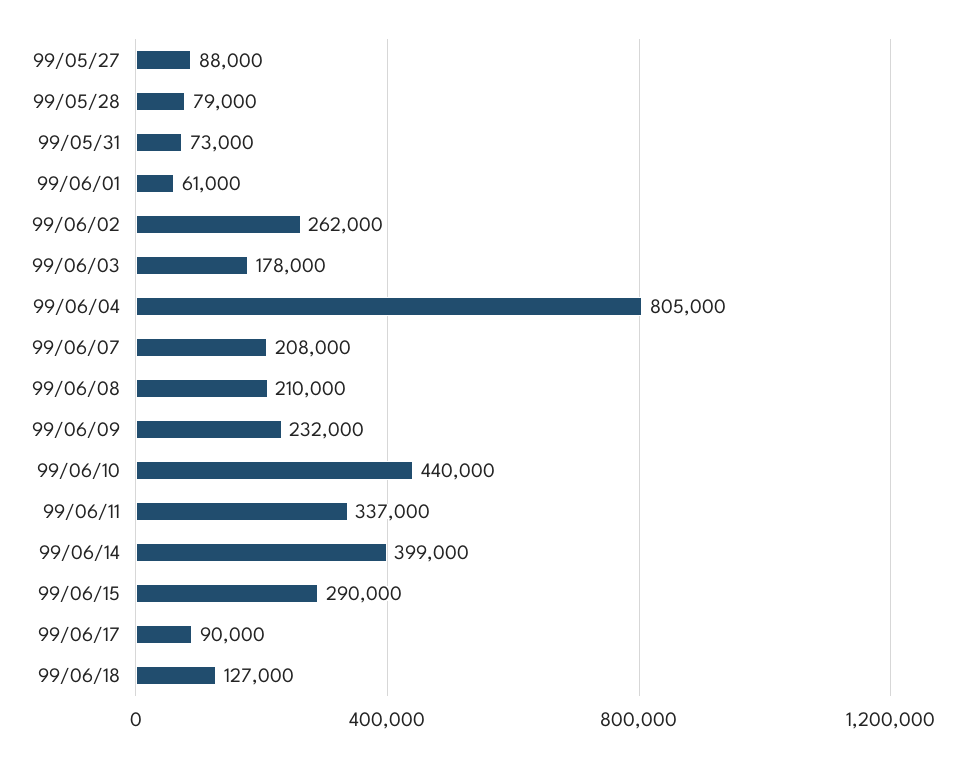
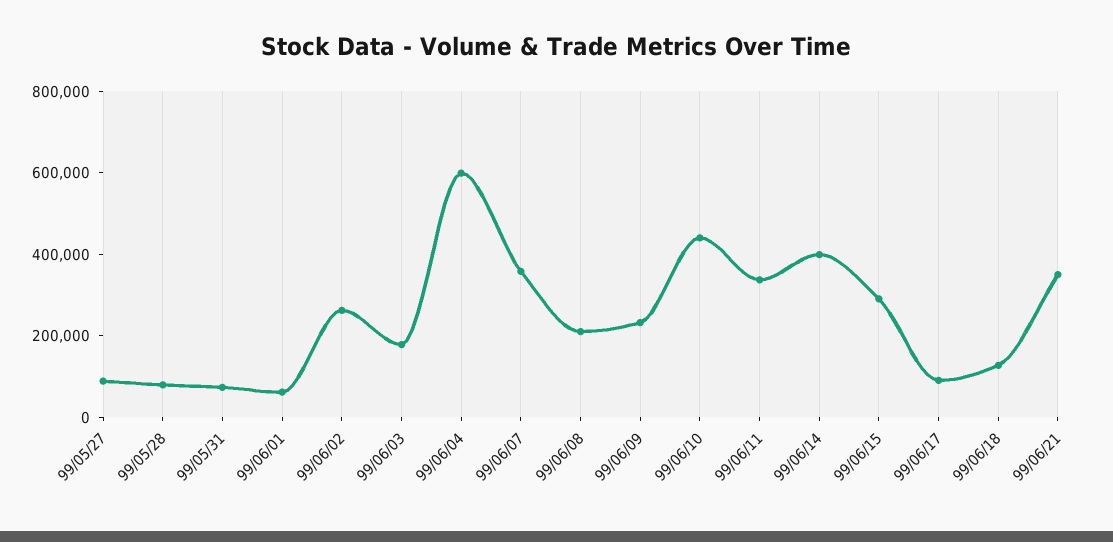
99/06/04: 805000 -> 600000
99/06/07: 208000 -> 350000
99/06/21: none -> 350000

